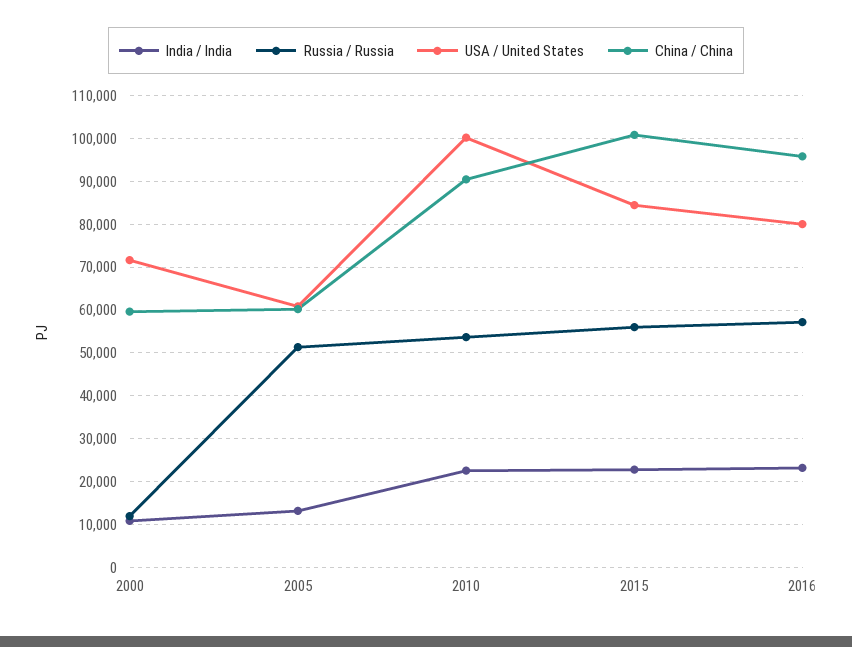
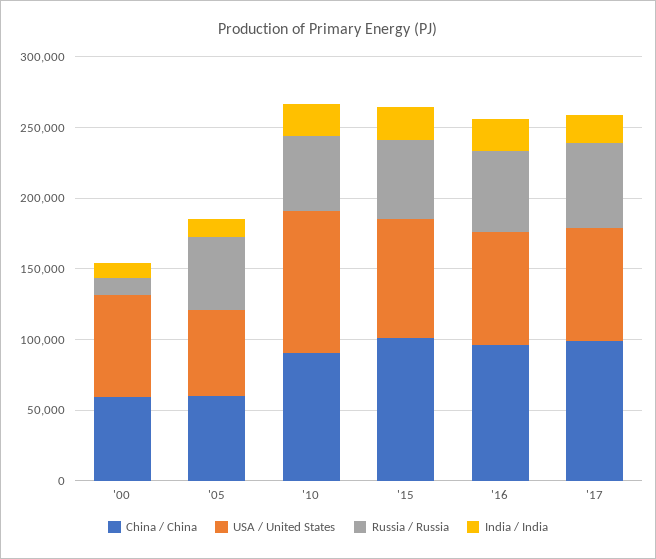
China / China, '17: none -> 100000
USA / United States, '17: none -> 80000
Russia / Russia, '17: none -> 60000
India / India, '17: none -> 20000

